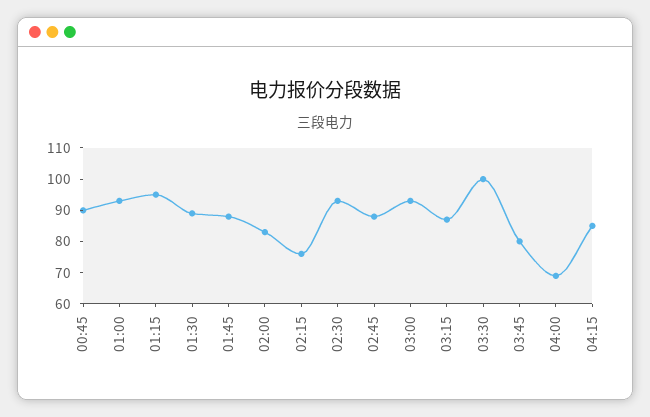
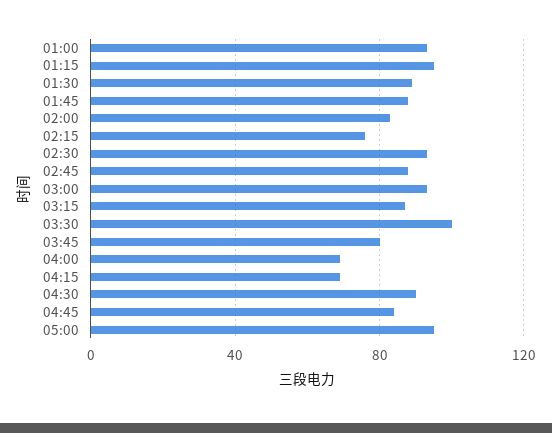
00:45: 90 -> none
04:15: 85 -> 70
04:30: none -> 90
04:45: none -> 85
05:00: none -> 95

